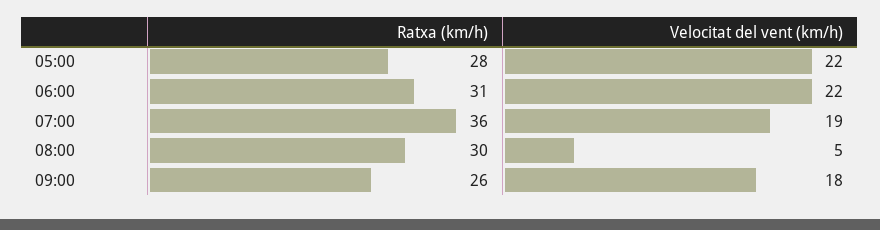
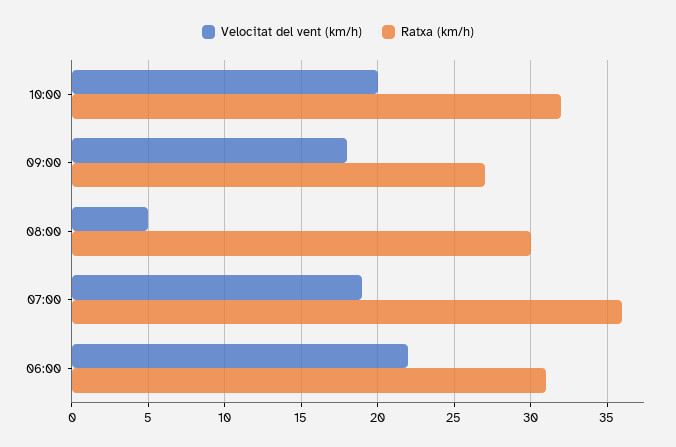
Ratxa (km/h), 05:00: 28 -> none
Velocitat del vent (km/h), 05:00: 22 -> none
Ratxa (km/h), 09:00: 26 -> 27
Velocitat del vent (km/h), 10:00: none -> 20
Ratxa (km/h), 10:00: none -> 32

